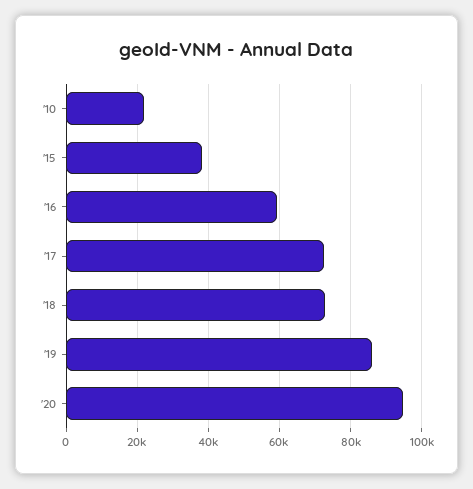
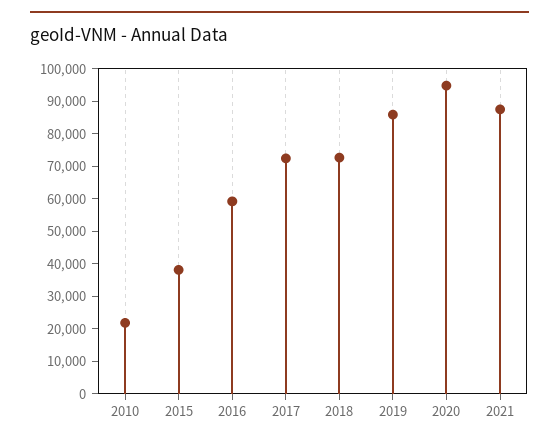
2021: none -> 87500

